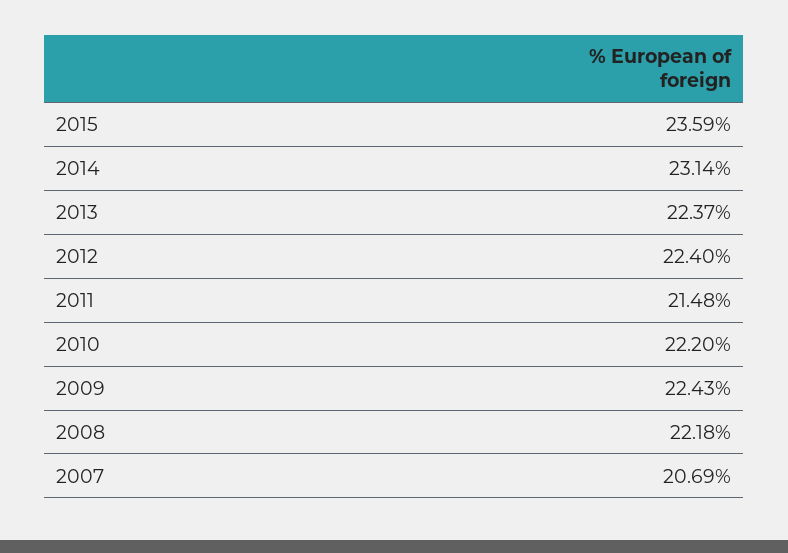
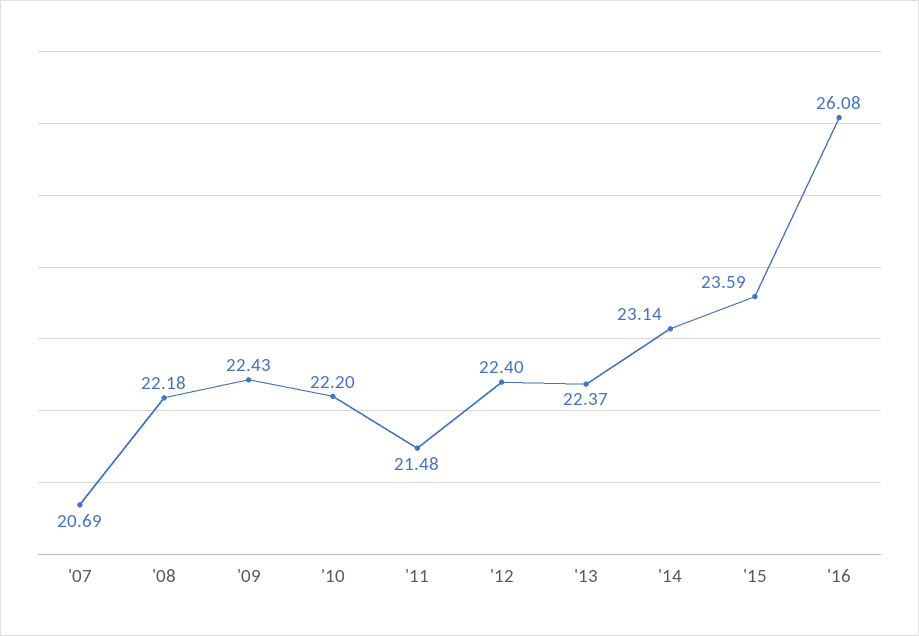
'16: none -> 26.08

